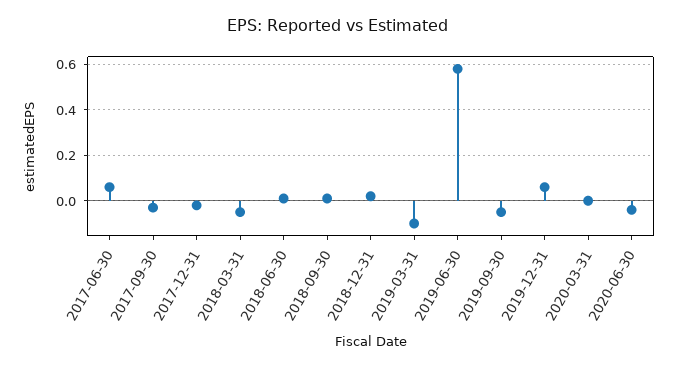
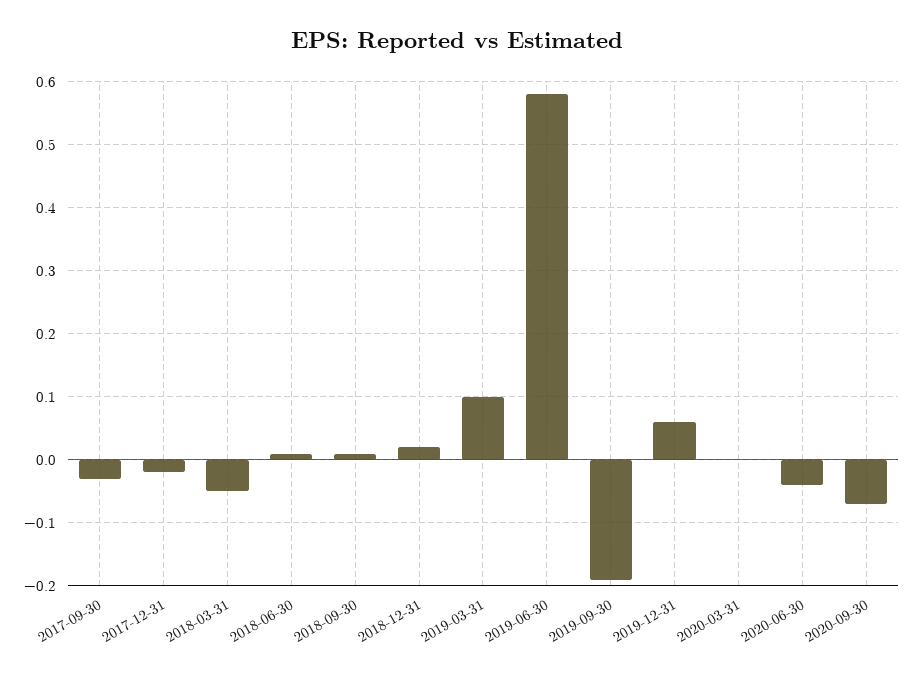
2017-06-30: 0.05 -> none
2019-03-31: -0.1 -> 0.1
2019-09-30: -0.05 -> -0.19
2020-09-30: none -> -0.07

